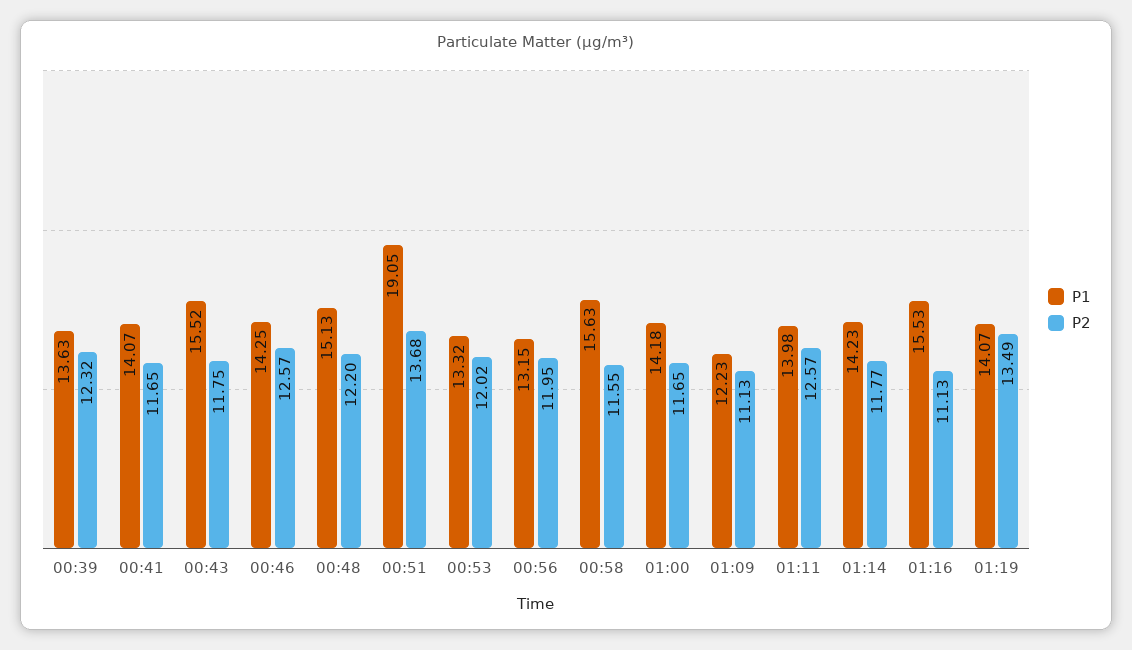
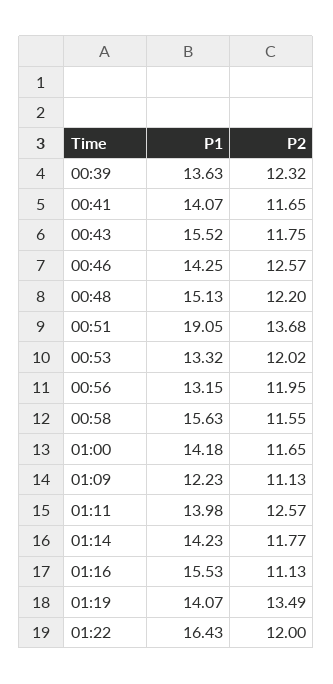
P1, 01:22: none -> 16.43
P2, 01:22: none -> 12

